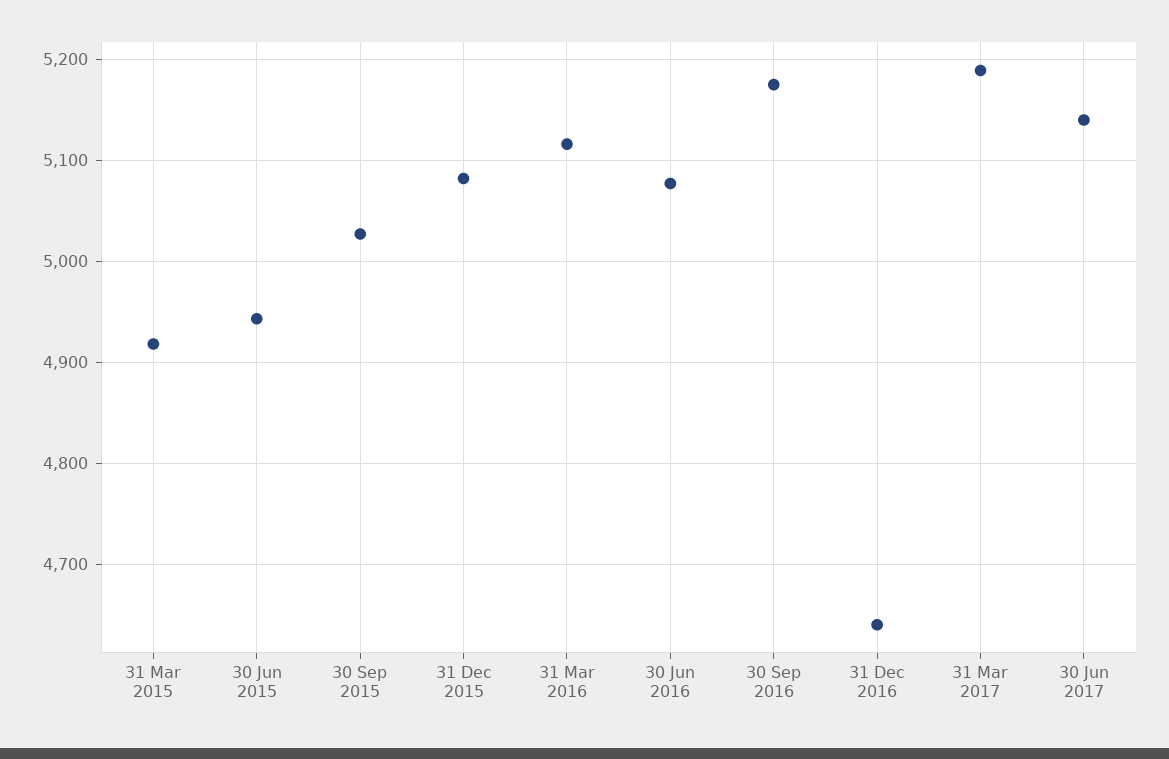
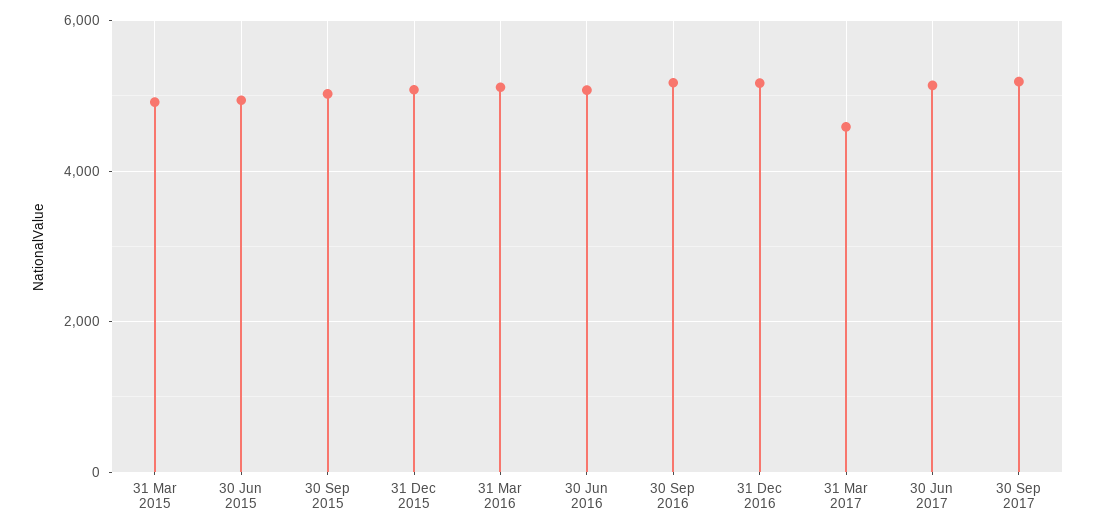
31 Dec 2016: 4640 -> 5200
31 Mar 2017: 5190 -> 4600
30 Sep 2017: none -> 5200

